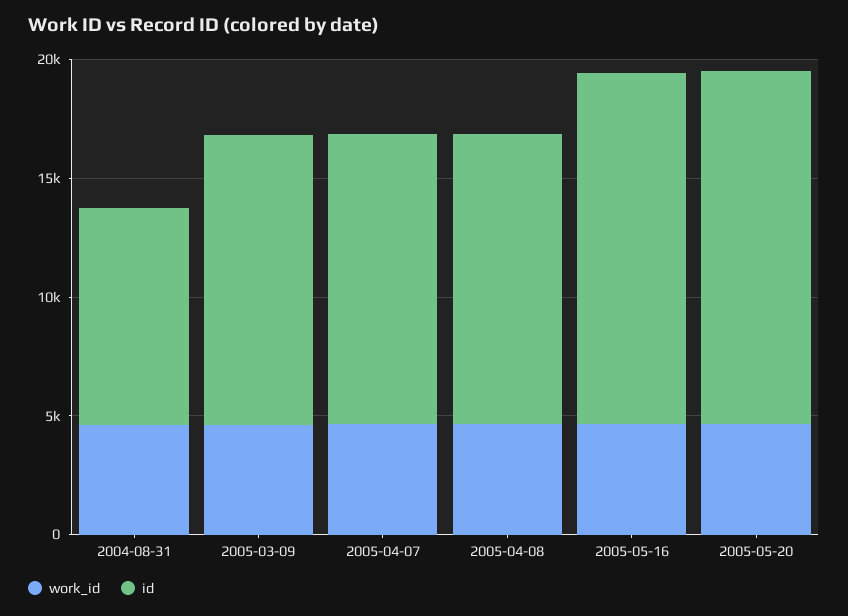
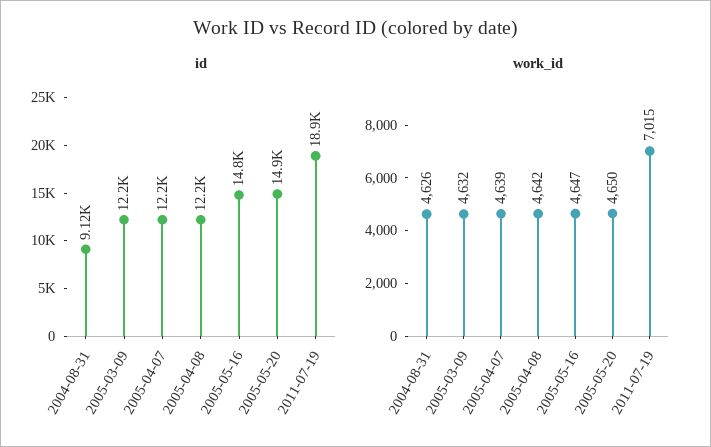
id, 2011-07-19: none -> 18900
work_id, 2011-07-19: none -> 7015

